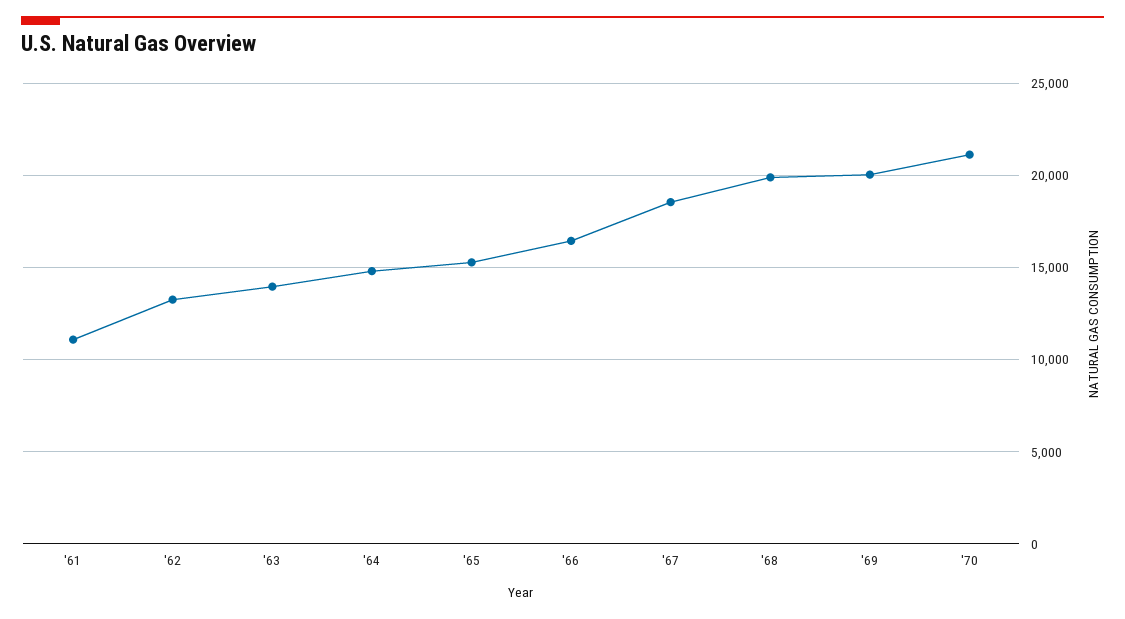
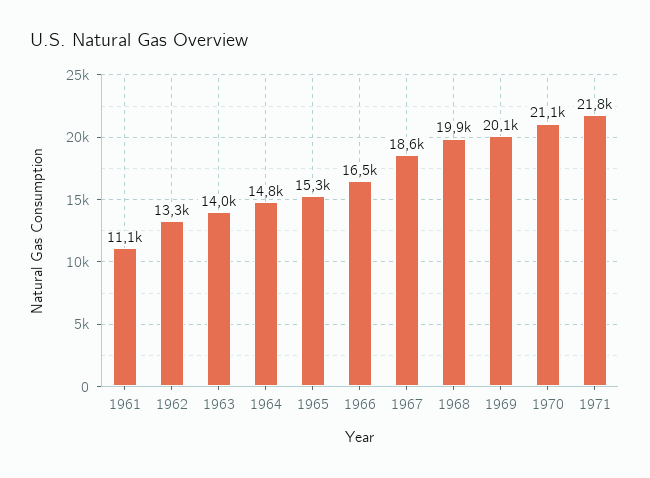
1971: none -> 21800

